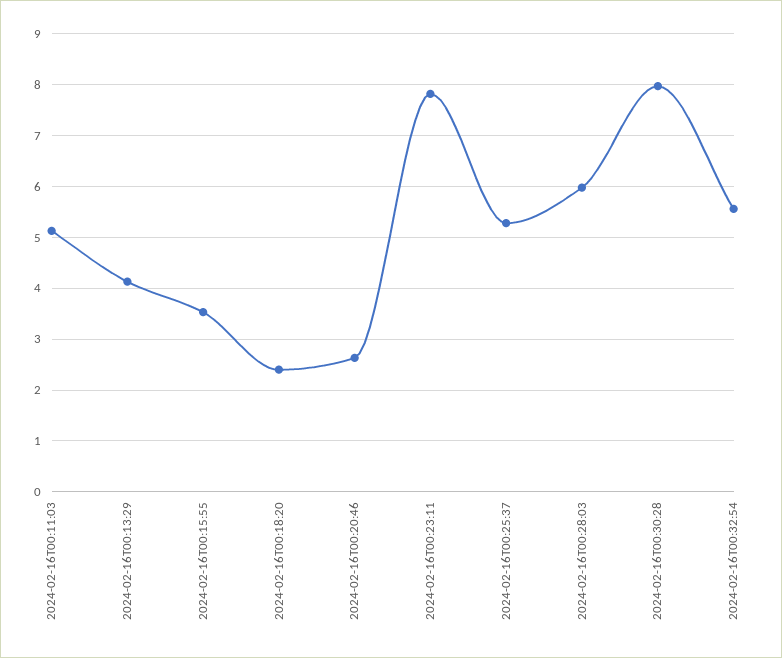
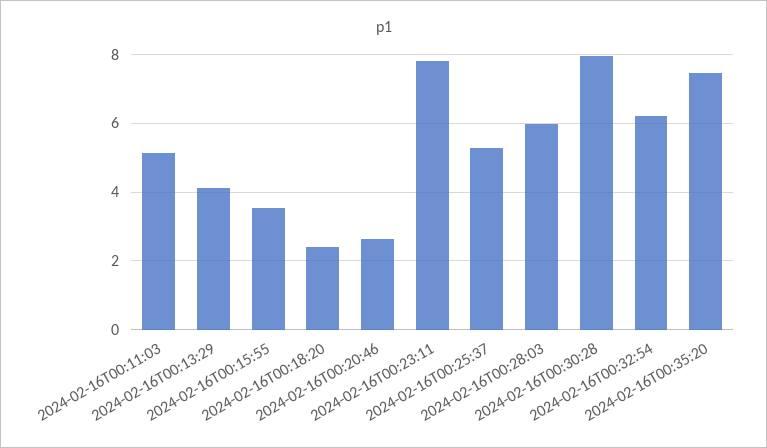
2024-02-16T00:32:54: 5.6 -> 6.2
2024-02-16T00:35:20: none -> 7.4

